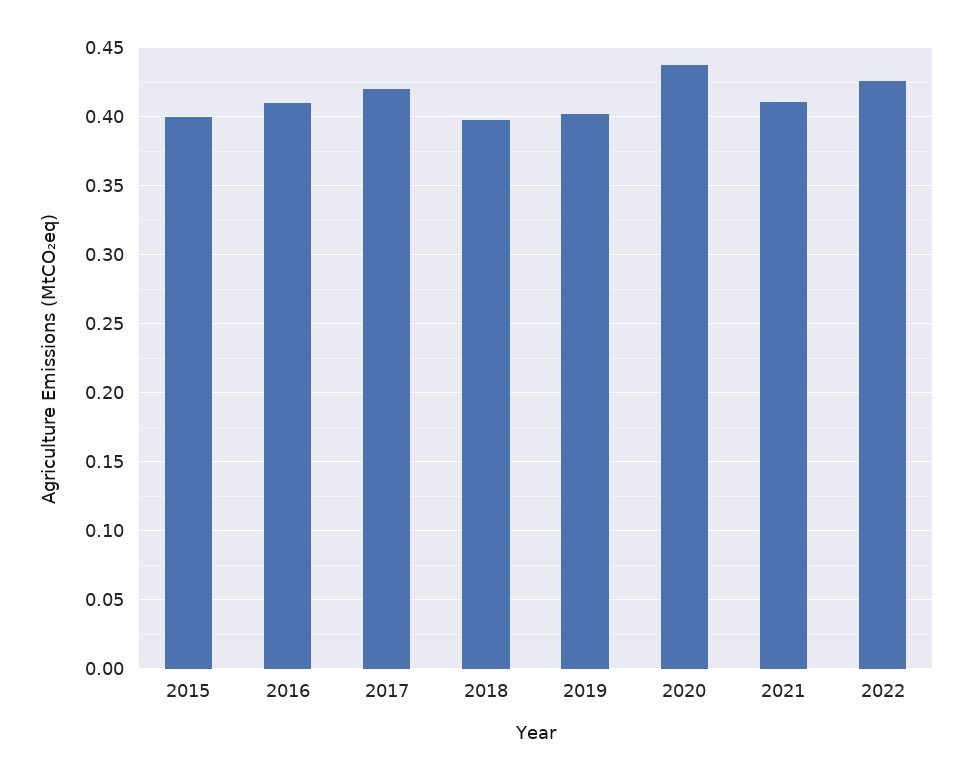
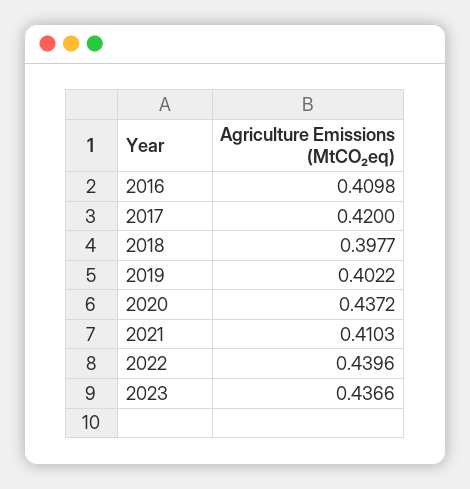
2015: 0.4 -> none
2022: 0.425 -> 0.4396
2023: none -> 0.4366

